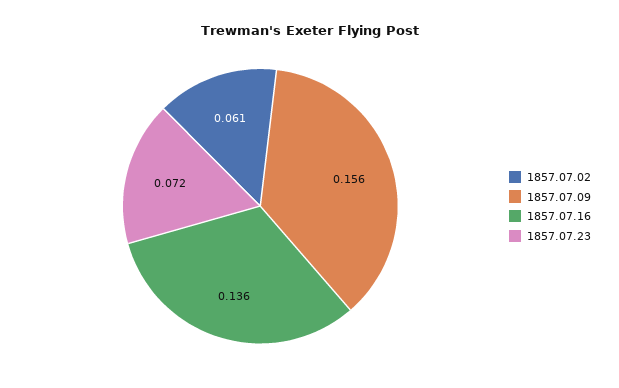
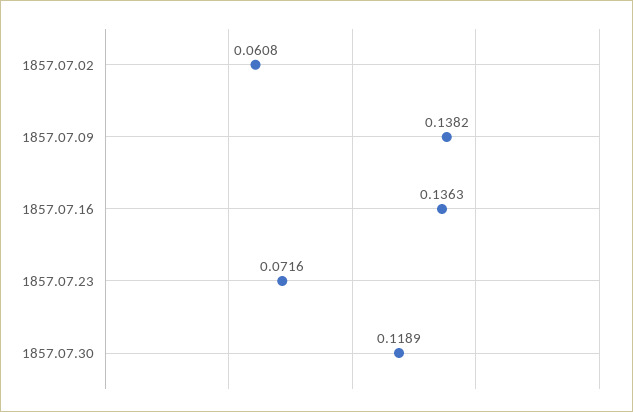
1857.07.09: 0.156 -> 0.1382
1857.07.30: none -> 0.1189

